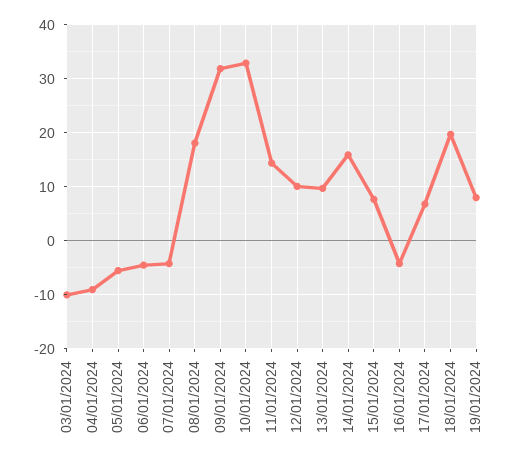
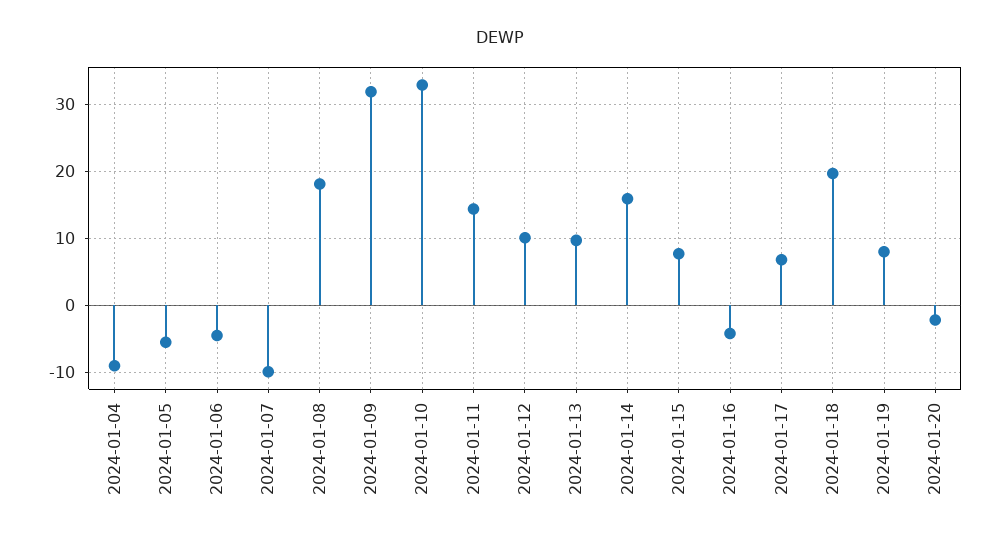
03/01/2024: -10 -> none
07/01/2024: -4 -> -10
2024-01-20: none -> -2

